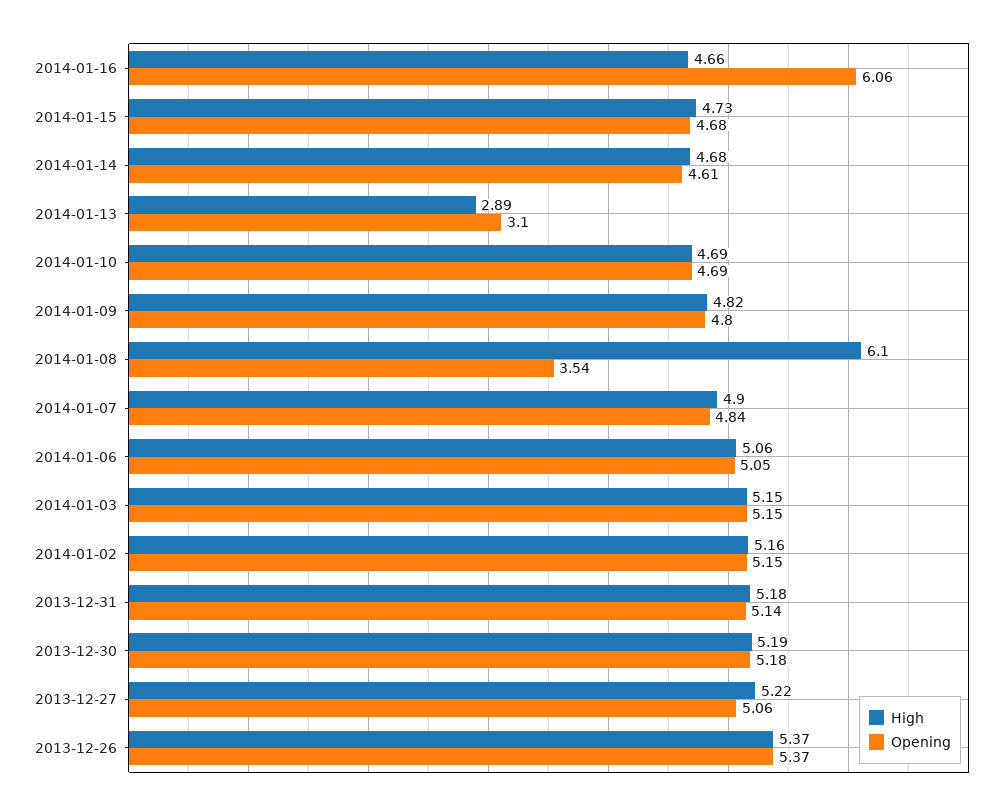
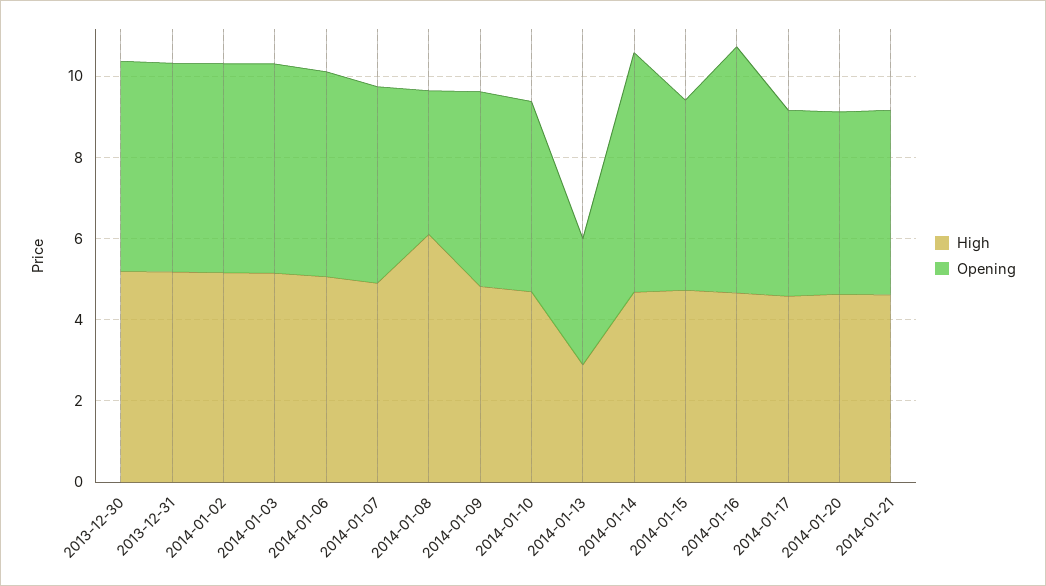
Opening, 2014-01-14: 4.61 -> 6
High, 2013-12-27: 5.22 -> none
Opening, 2013-12-27: 5.06 -> none
High, 2013-12-26: 5.37 -> none
Opening, 2013-12-26: 5.37 -> none
High, 2014-01-17: none -> 4.5
Opening, 2014-01-17: none -> 4.5
High, 2014-01-20: none -> 4.5
Opening, 2014-01-20: none -> 4.5
High, 2014-01-21: none -> 4.5
Opening, 2014-01-21: none -> 4.5

